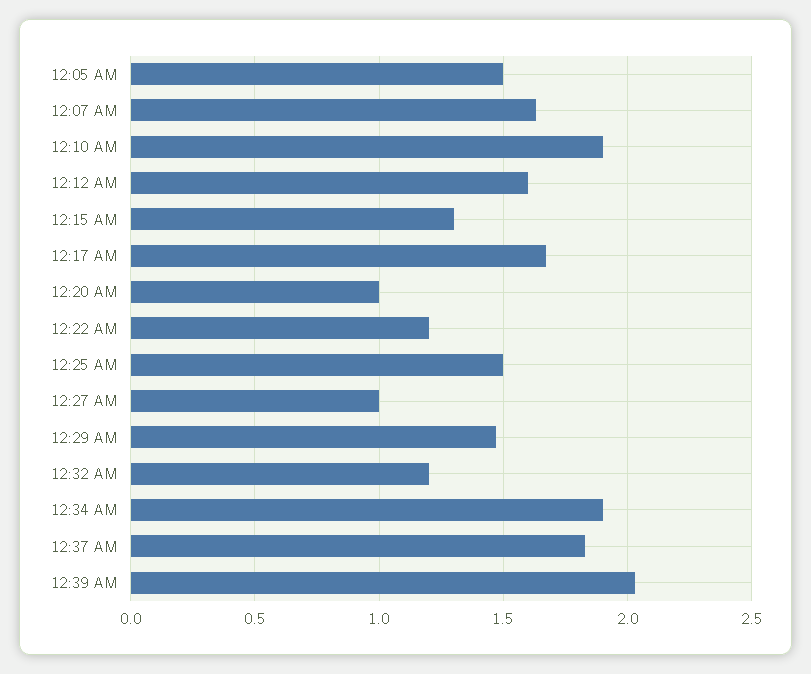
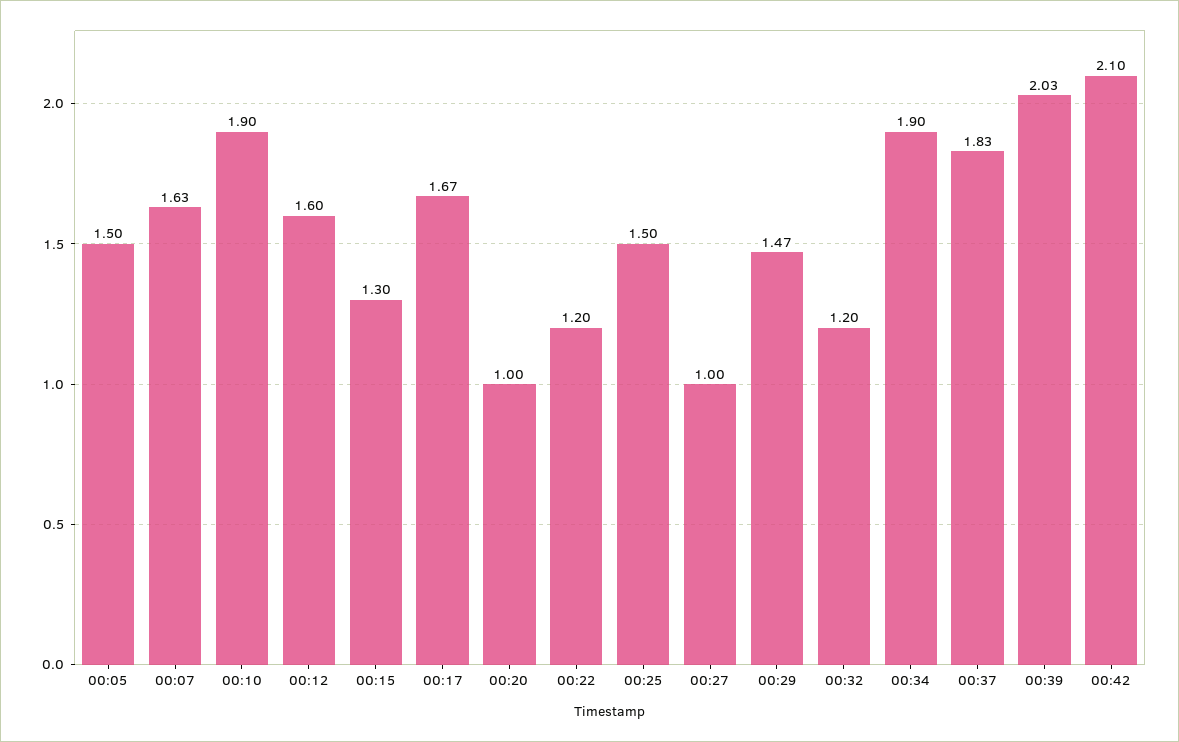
00:42: none -> 2.1

